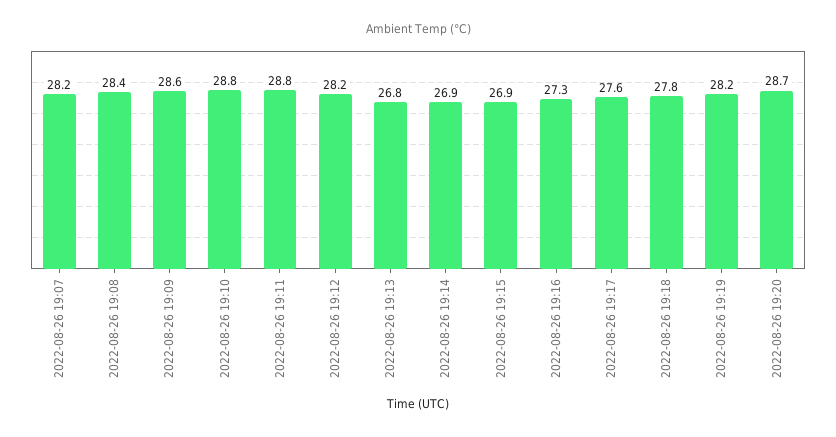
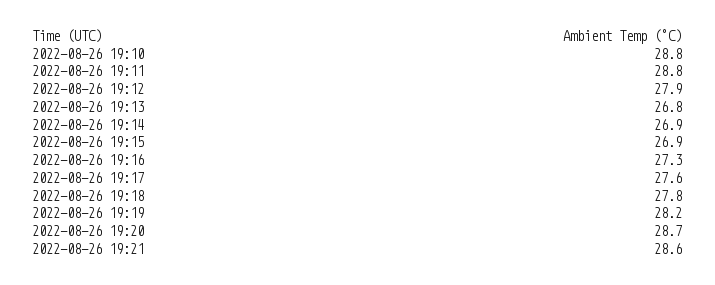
2022-08-26 19:07: 28.2 -> none
2022-08-26 19:08: 28.4 -> none
2022-08-26 19:09: 28.6 -> none
2022-08-26 19:12: 28.2 -> 27.9
2022-08-26 19:21: none -> 28.6

